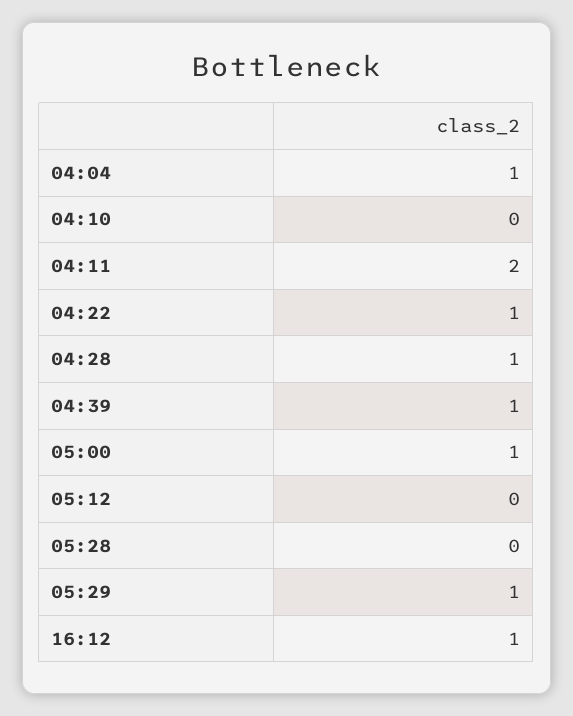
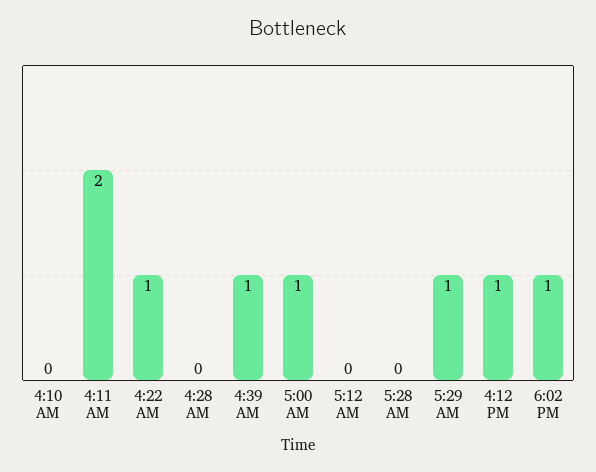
04:04: 1 -> none
04:28: 1 -> 0
6:02 PM: none -> 1

